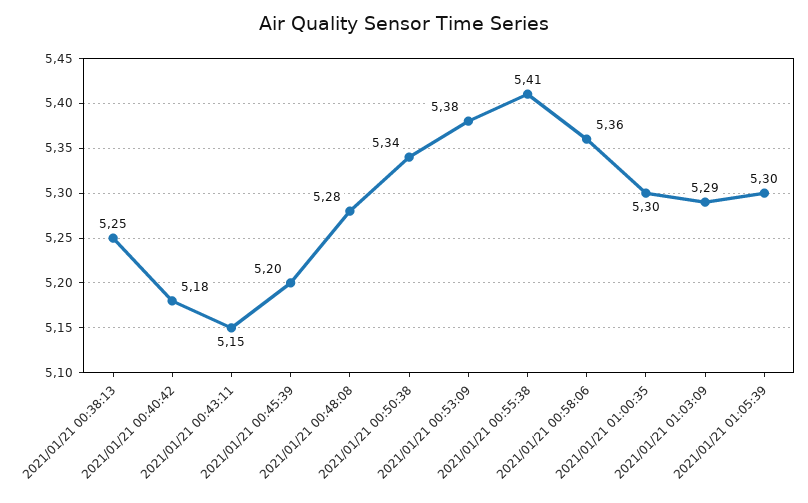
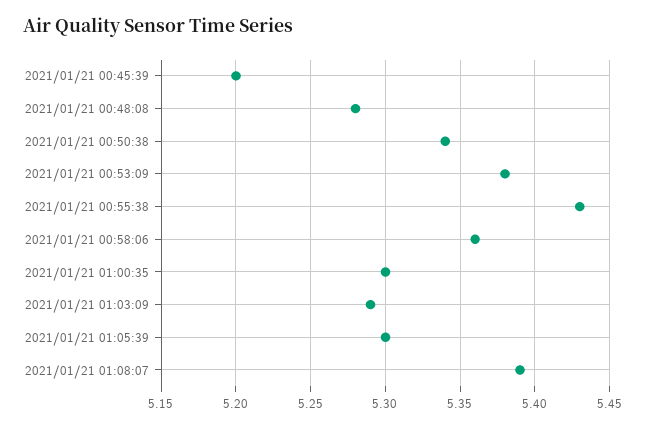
2021/01/21 00:38:13: 5.25 -> none
2021/01/21 00:40:42: 5.18 -> none
2021/01/21 00:43:11: 5.15 -> none
2021/01/21 00:55:38: 5.41 -> 5.43
2021/01/21 01:08:07: none -> 5.39

